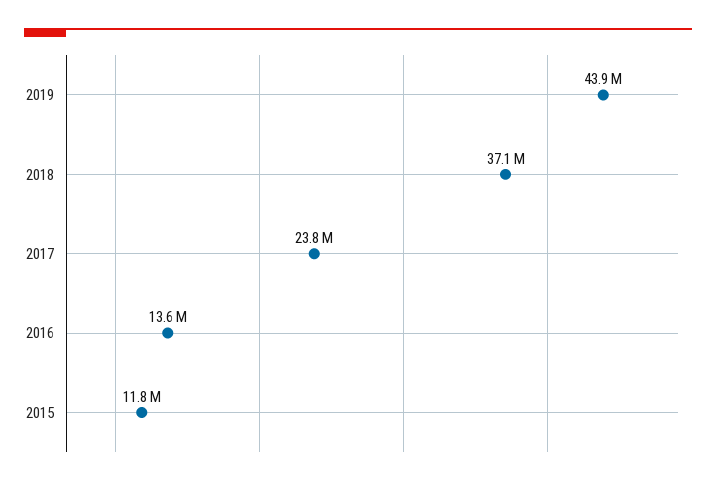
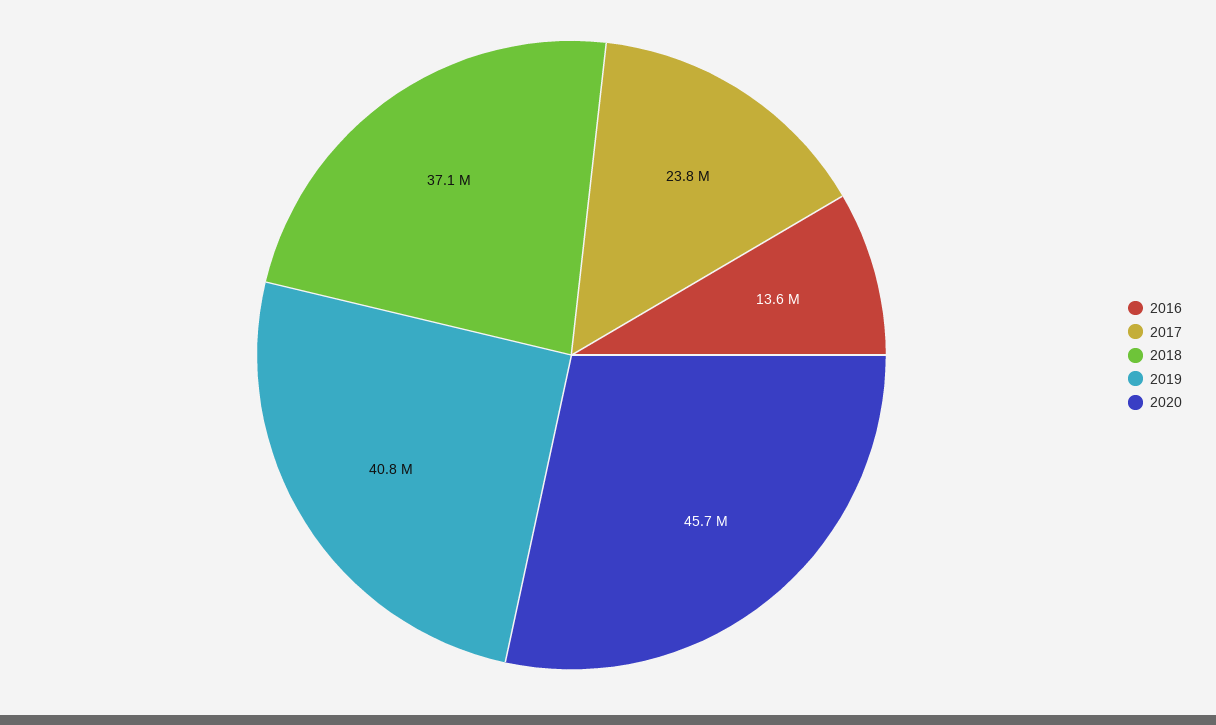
2019: 43900000 -> 40800000
2015: 11800000 -> none
2020: none -> 45700000

